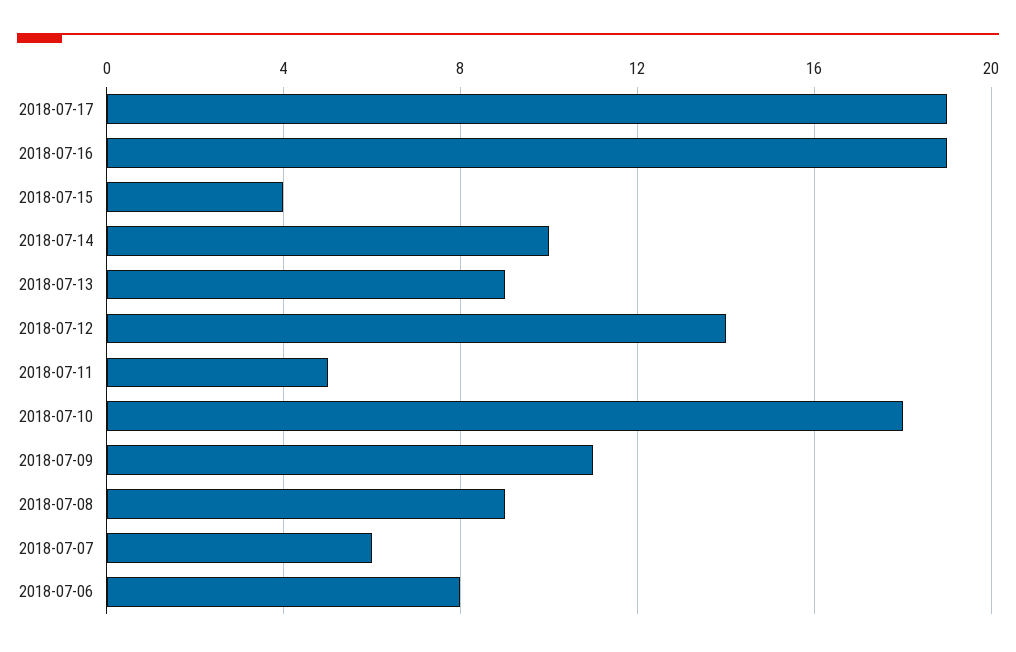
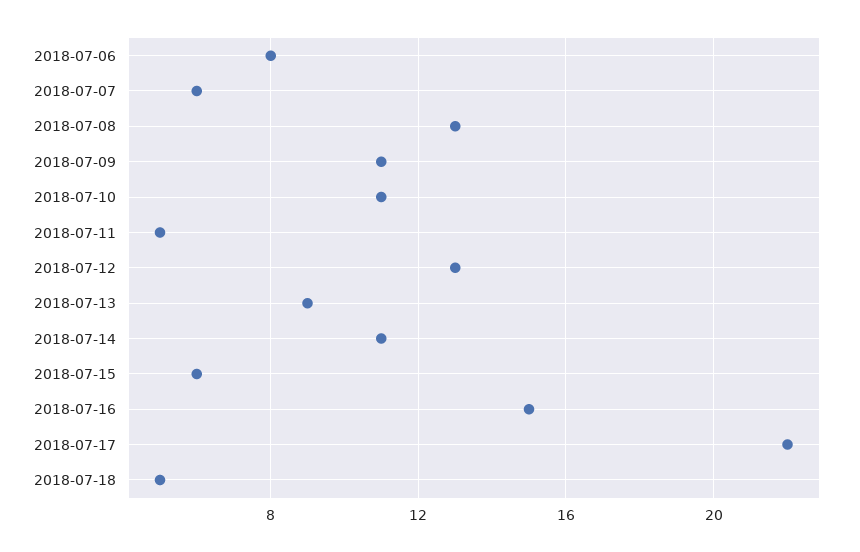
2018-07-17: 19 -> 22
2018-07-16: 19 -> 15
2018-07-15: 4 -> 6
2018-07-14: 10 -> 11
2018-07-12: 14 -> 13
2018-07-10: 18 -> 11
2018-07-08: 9 -> 13
2018-07-18: none -> 5

